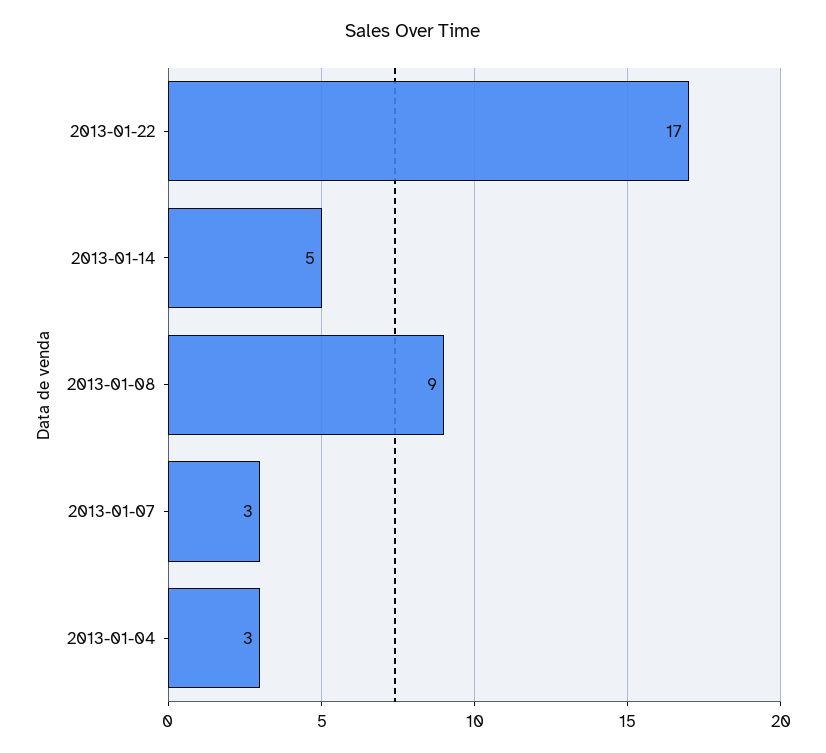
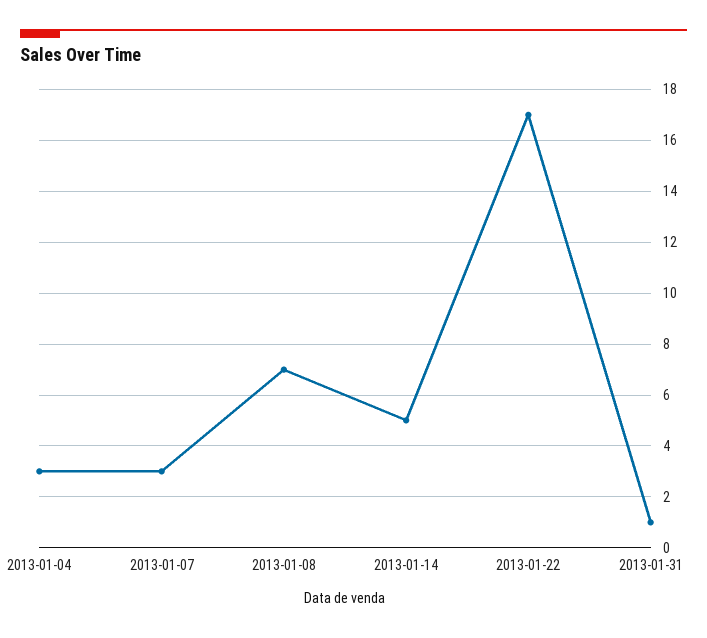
2013-01-08: 9 -> 7
2013-01-31: none -> 1

